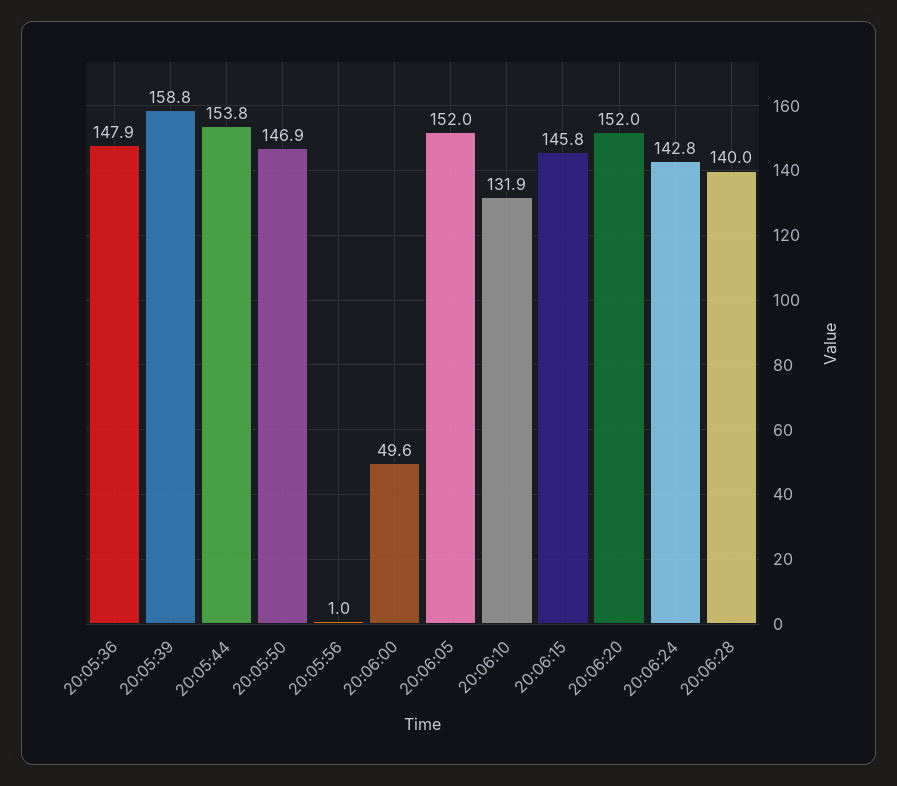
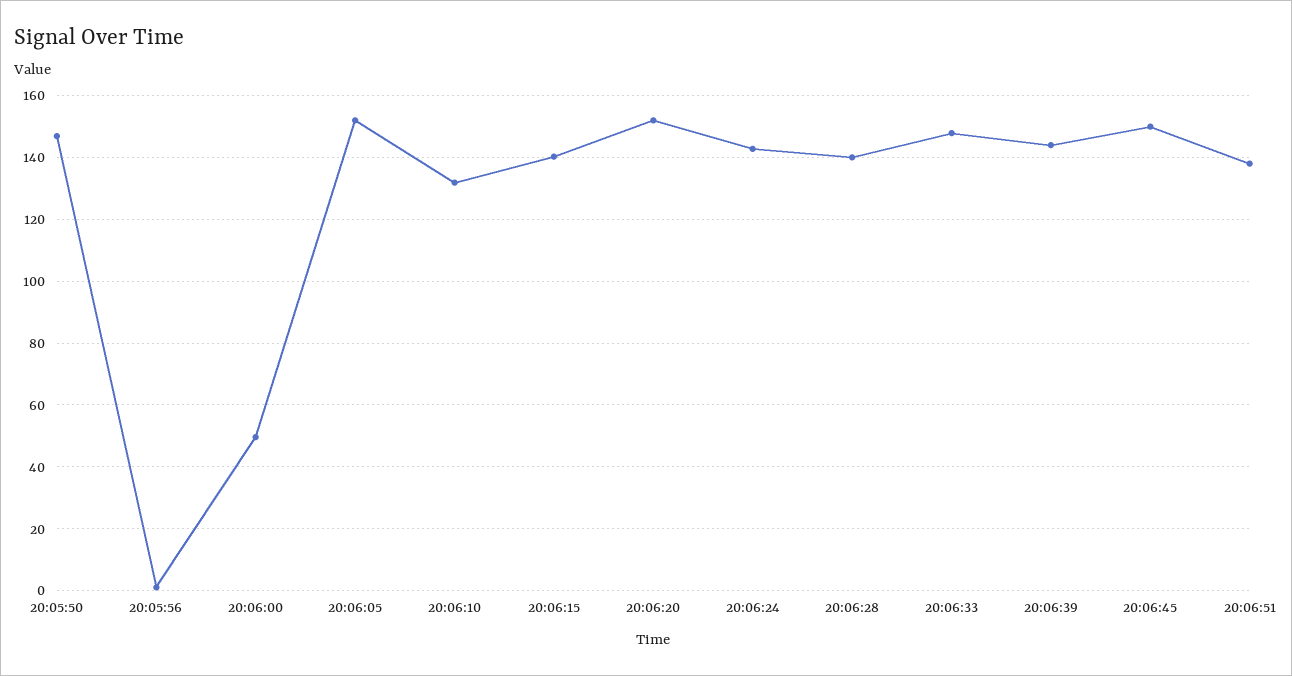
20:05:36: 147.9 -> none
20:05:39: 158.8 -> none
20:05:44: 153.8 -> none
20:06:15: 145.8 -> 140
20:06:33: none -> 148
20:06:39: none -> 144
20:06:45: none -> 150
20:06:51: none -> 138

